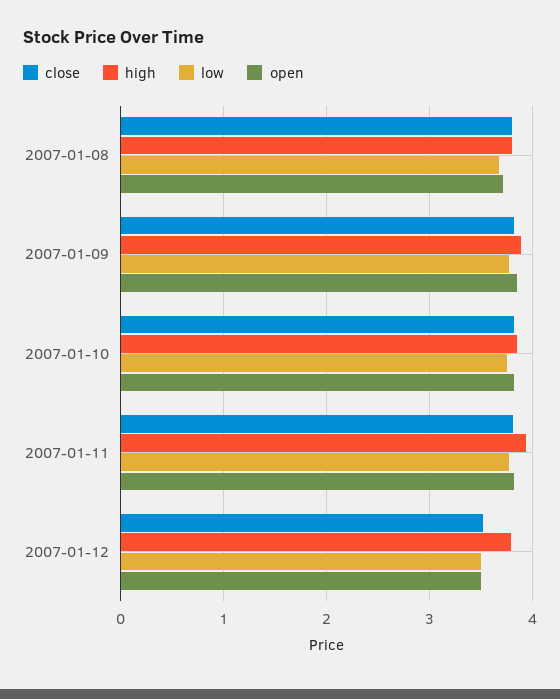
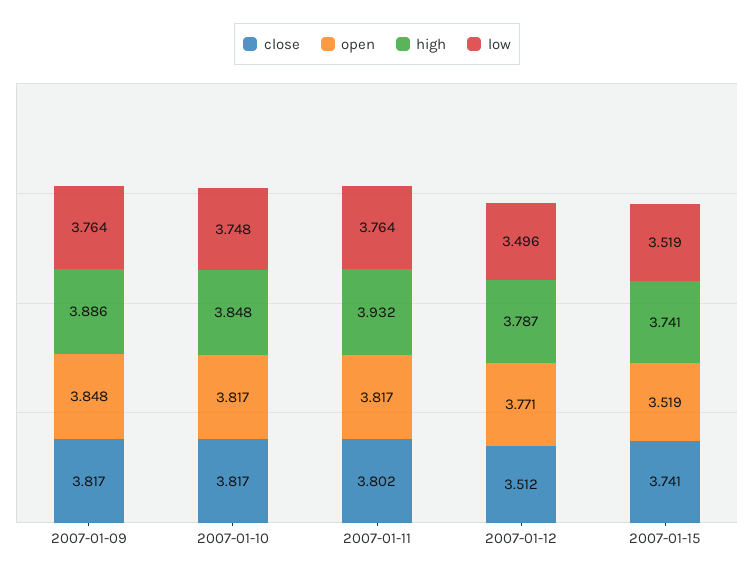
close, 2007-01-08: 3.8 -> none
high, 2007-01-08: 3.8 -> none
low, 2007-01-08: 3.7 -> none
open, 2007-01-08: 3.7 -> none
open, 2007-01-12: 3.5 -> 3.771
close, 2007-01-15: none -> 3.741
open, 2007-01-15: none -> 3.519
high, 2007-01-15: none -> 3.741
low, 2007-01-15: none -> 3.519

